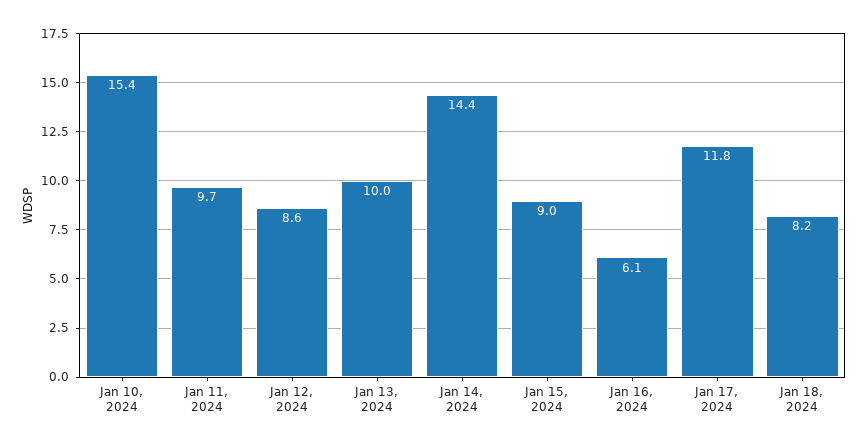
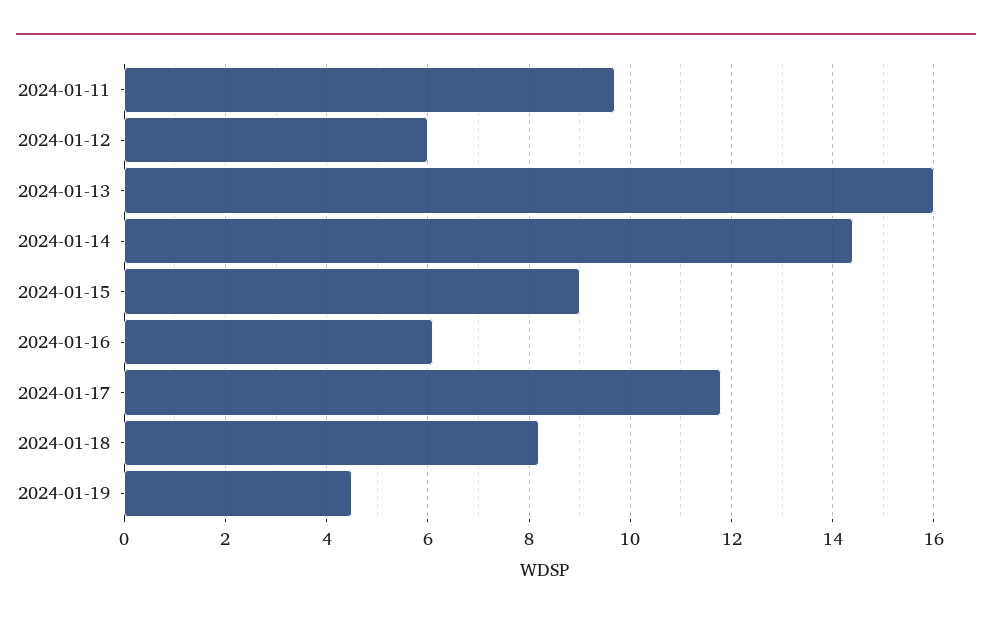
Jan 10, 2024: 15.4 -> none
Jan 12, 2024: 8.6 -> 6
Jan 13, 2024: 10 -> 16
2024-01-19: none -> 4.5

